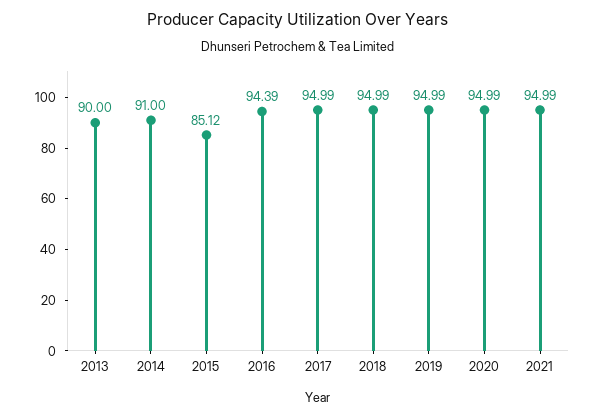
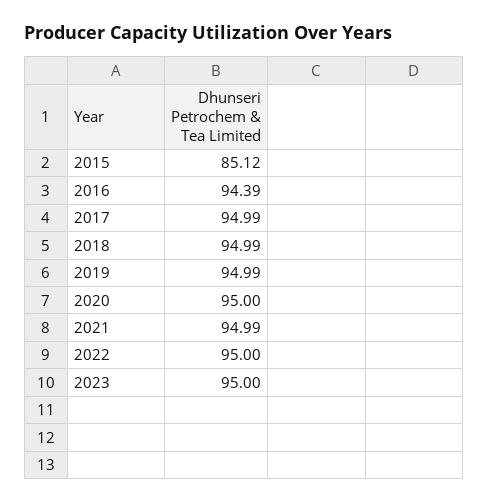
2013: 90 -> none
2014: 91 -> none
2020: 94.99 -> 95
2022: none -> 95
2023: none -> 95

